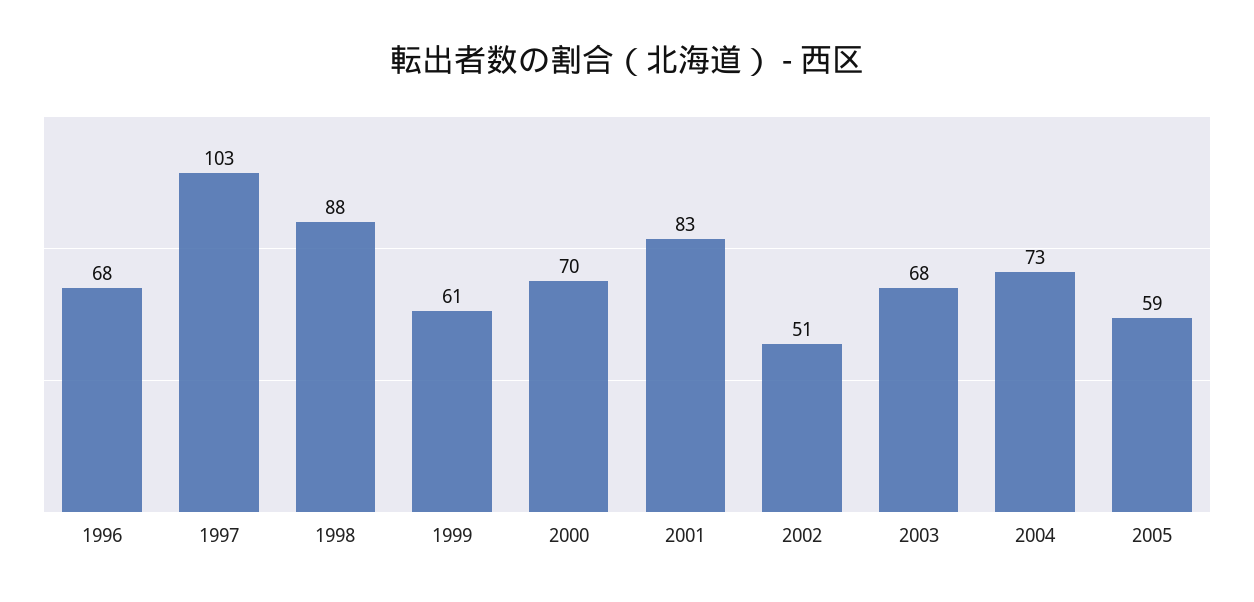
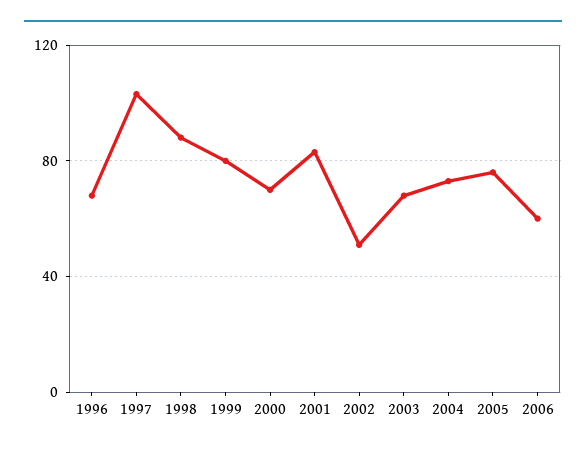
1999: 61 -> 80
2005: 59 -> 75
2006: none -> 60

